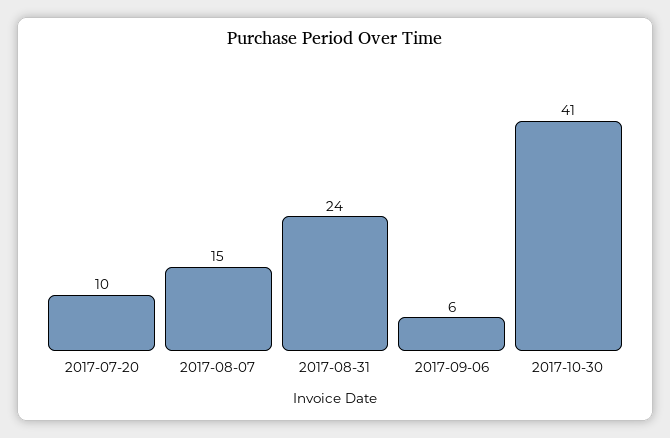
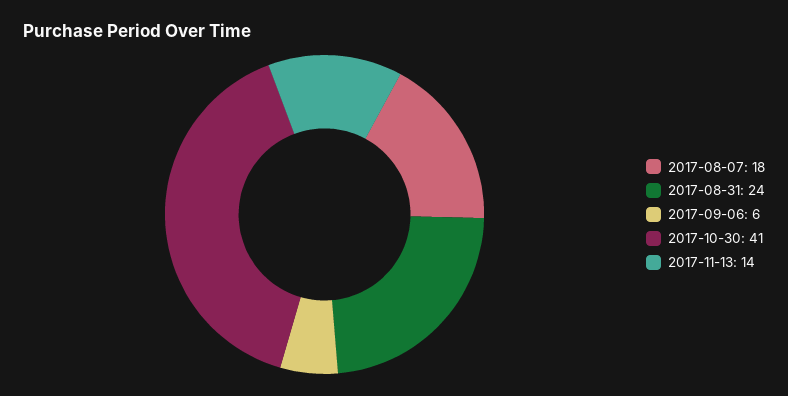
2017-07-20: 10 -> none
2017-08-07: 15 -> 18
2017-11-13: none -> 14

